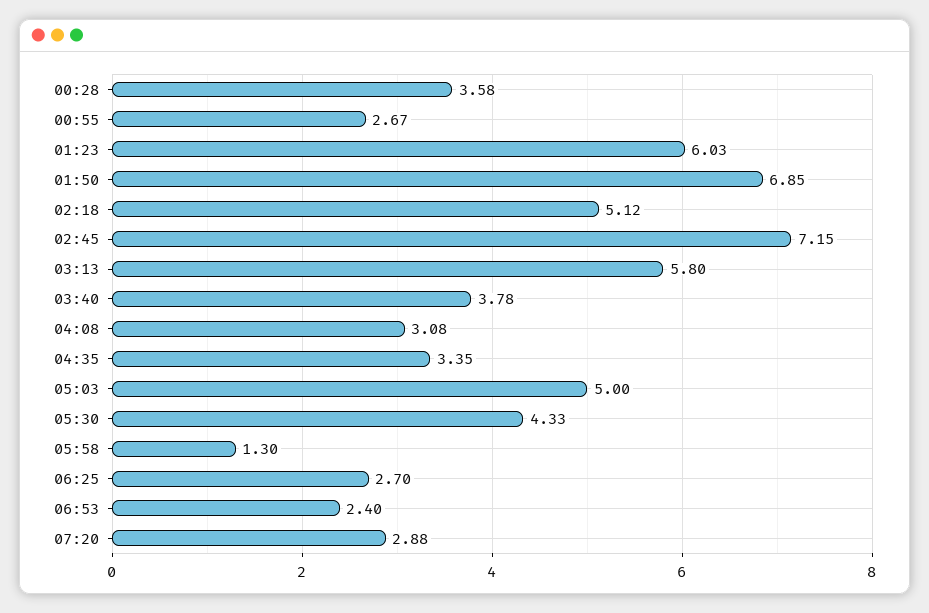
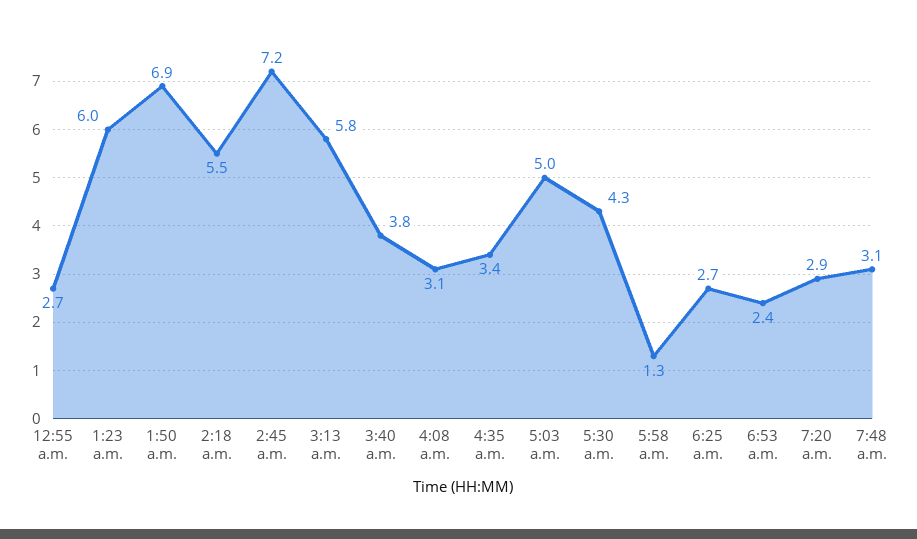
00:28: 3.58 -> none
02:18: 5.12 -> 5.5
7:48 a.m.: none -> 3.1

